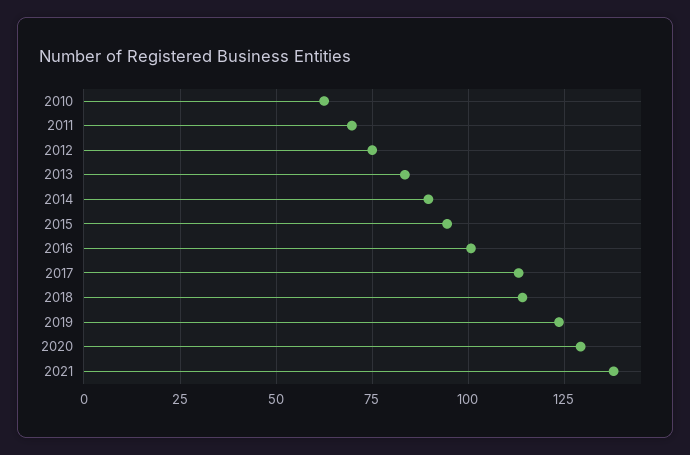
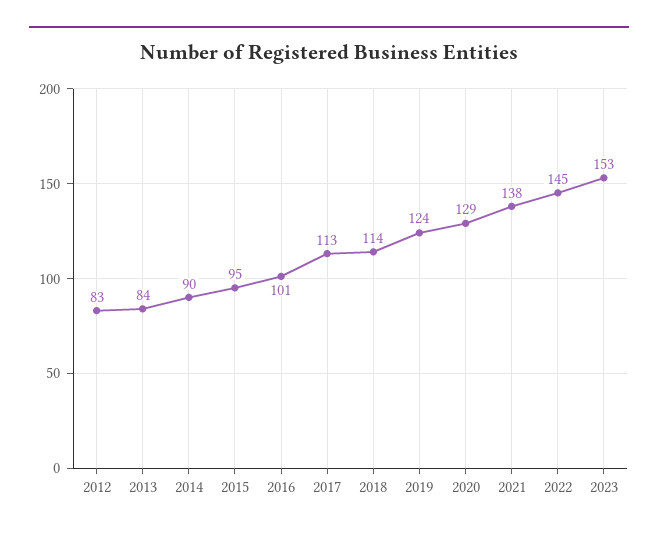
2010: 62.5 -> none
2011: 70 -> none
2012: 75 -> 83
2022: none -> 145
2023: none -> 153

